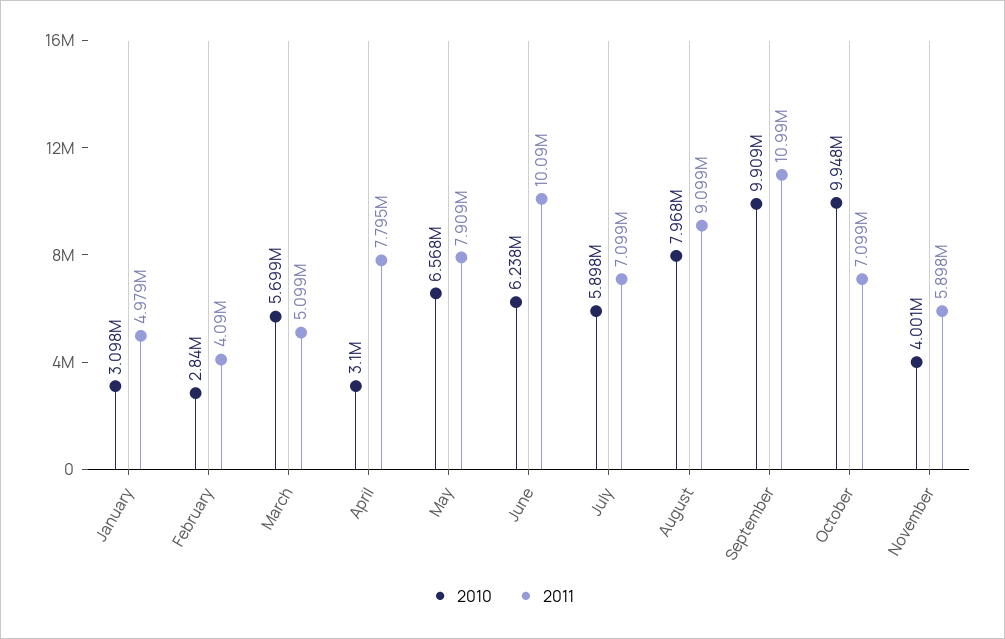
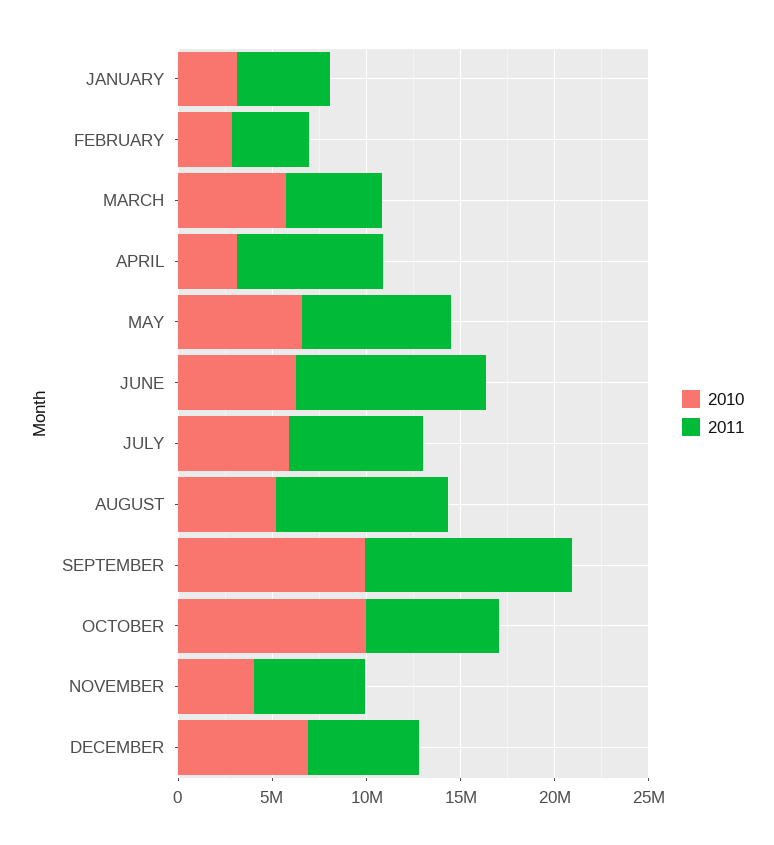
2010, August: 7968000 -> 5000000
2010, DECEMBER: none -> 7000000
2011, DECEMBER: none -> 6000000

